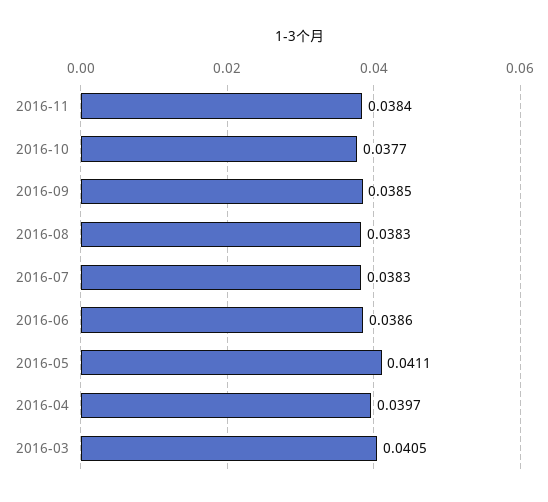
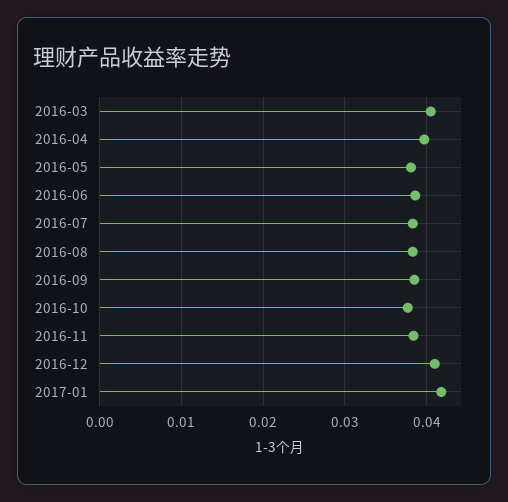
2016-05: 0.0411 -> 0.038
2016-12: none -> 0.041
2017-01: none -> 0.042

